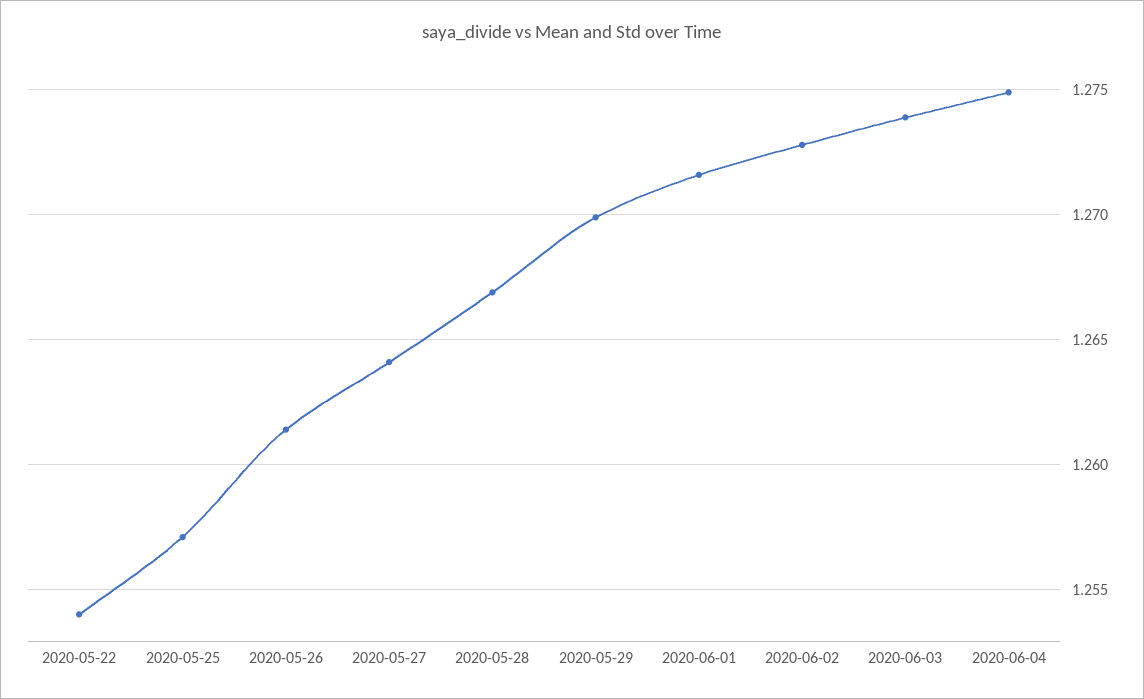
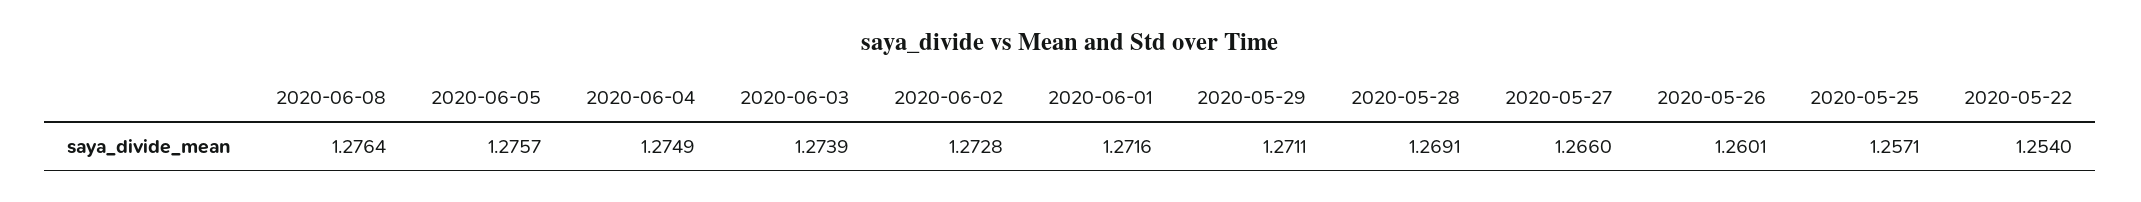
2020-05-26: 1.2615 -> 1.2601
2020-05-27: 1.264 -> 1.266
2020-05-28: 1.267 -> 1.2691
2020-05-29: 1.27 -> 1.2711
2020-06-08: none -> 1.2764
2020-06-05: none -> 1.2757

